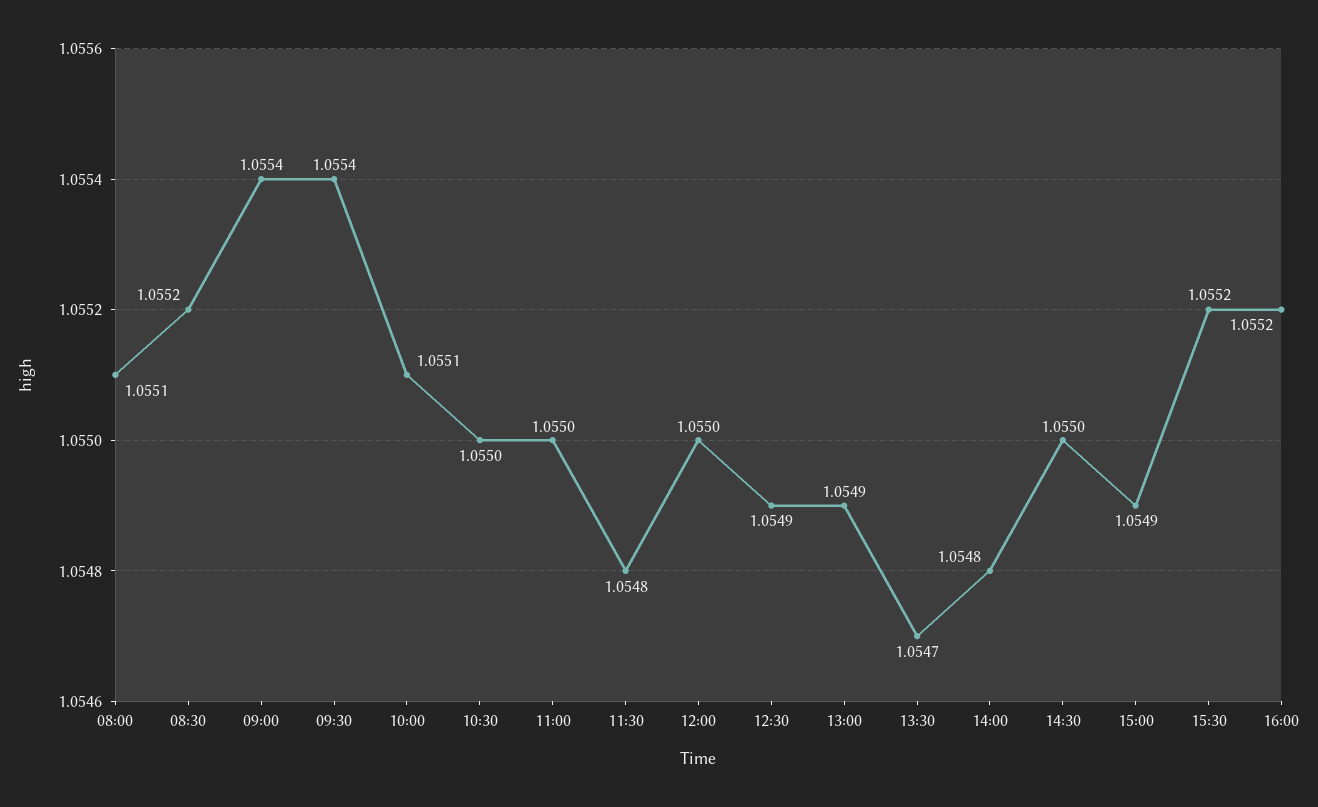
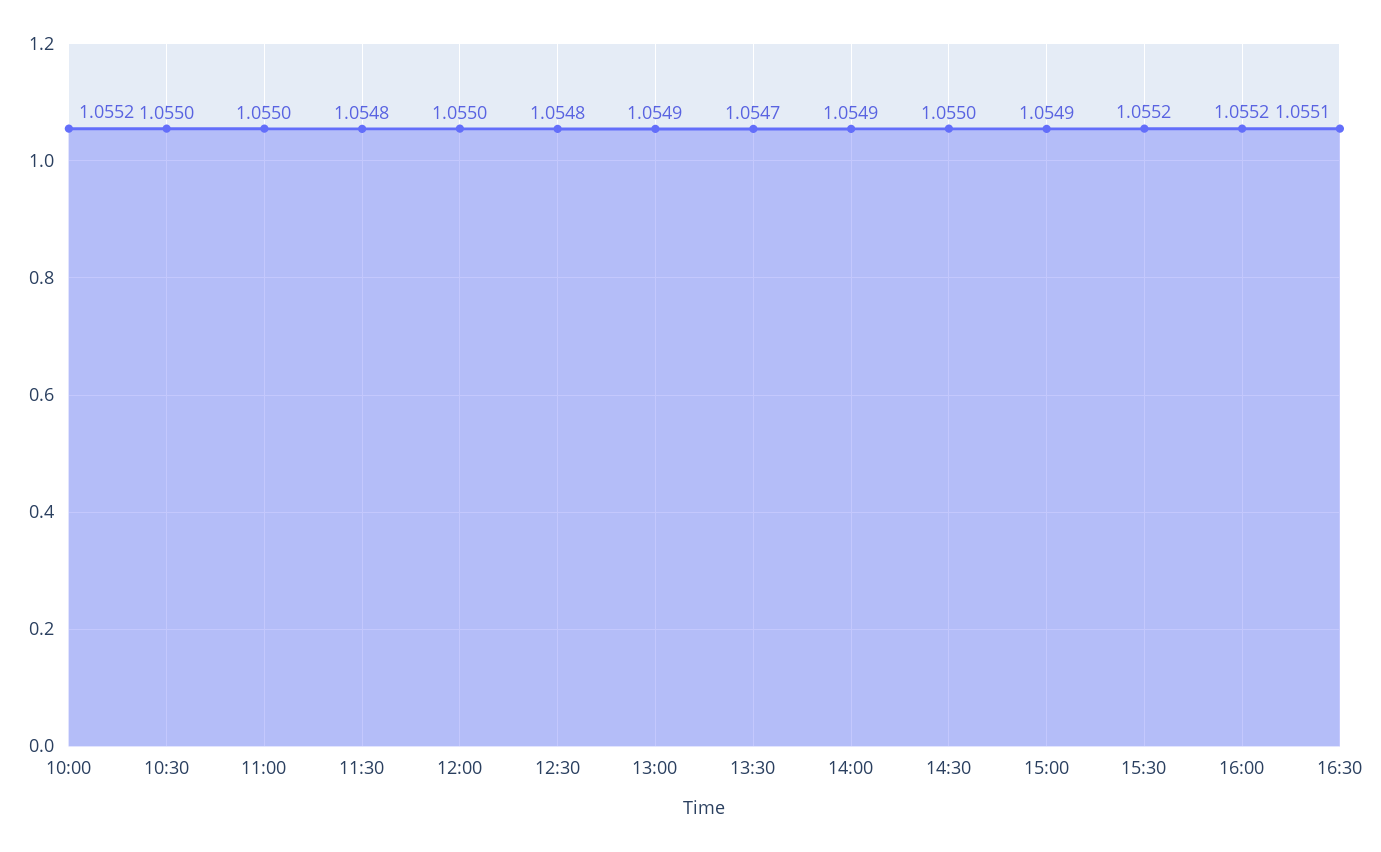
08:00: 1.0551 -> none
08:30: 1.0552 -> none
09:00: 1.0554 -> none
09:30: 1.0554 -> none
10:00: 1.0551 -> 1.0552
12:30: 1.0549 -> 1.0548
14:00: 1.0548 -> 1.0549
16:30: none -> 1.0551

